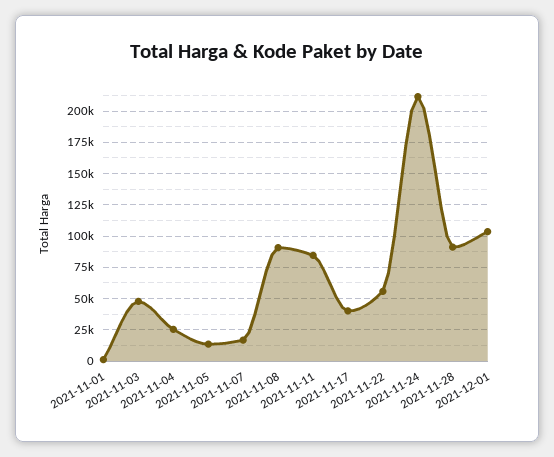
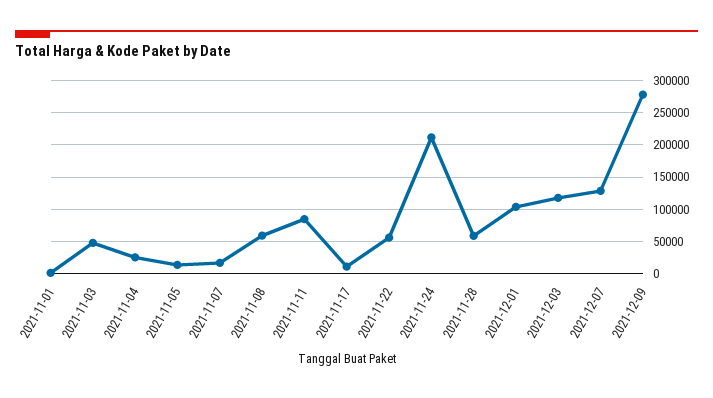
2021-11-08: 90000 -> 60000
2021-11-17: 40000 -> 10000
2021-11-28: 90000 -> 60000
2021-12-03: none -> 120000
2021-12-07: none -> 130000
2021-12-09: none -> 280000

